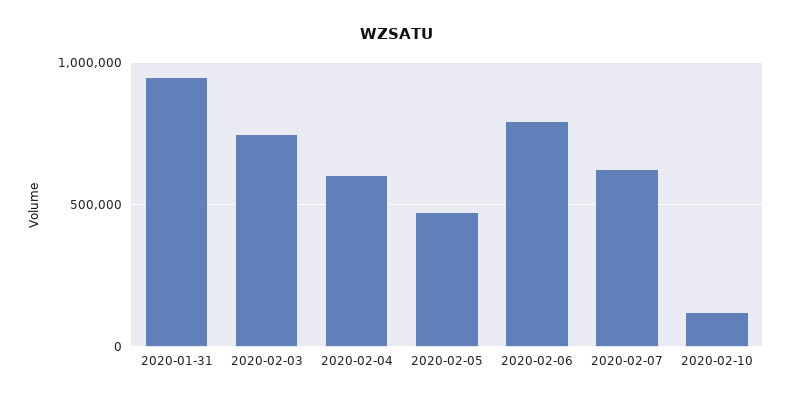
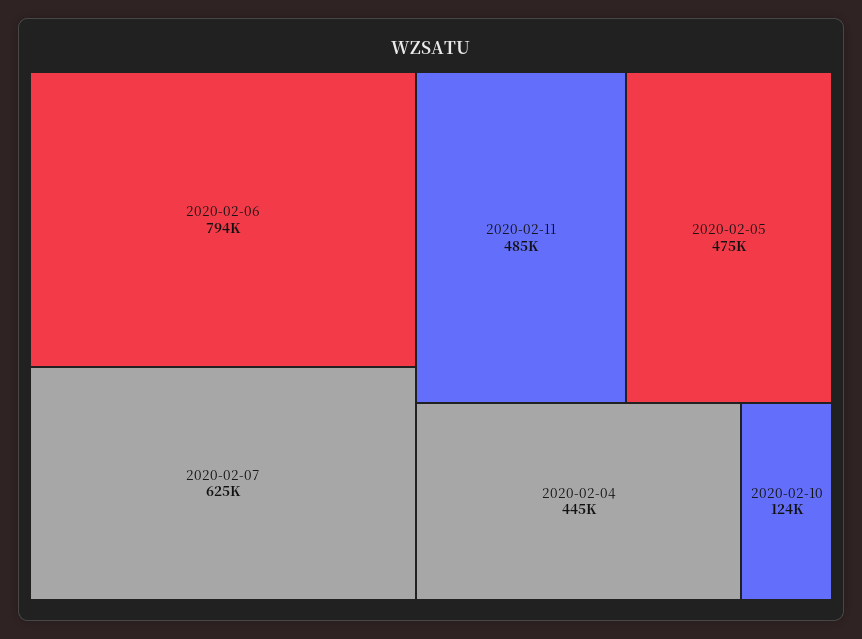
2020-01-31: 950000 -> none
2020-02-03: 750000 -> none
2020-02-04: 600000 -> 445000
2020-02-11: none -> 485000

